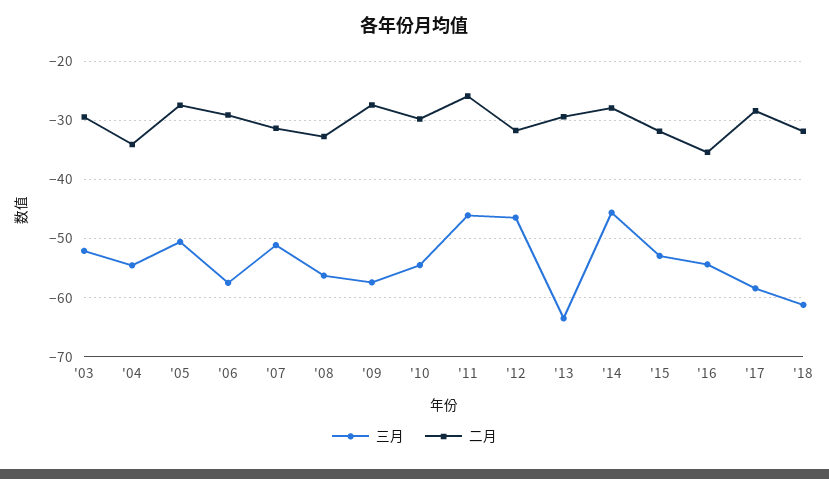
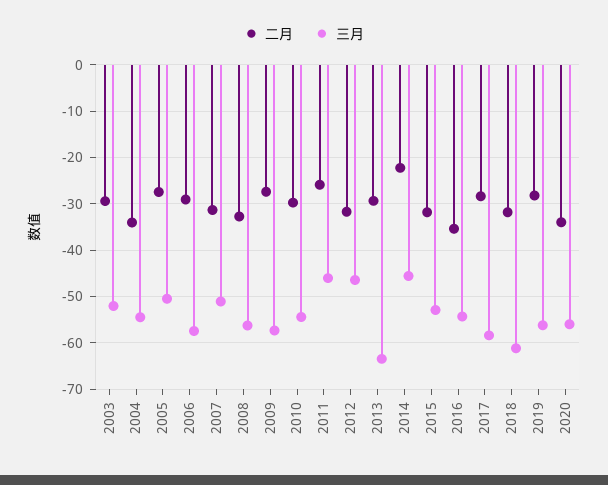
二月, '14: -28 -> -22
二月, 2019: none -> -28
三月, 2019: none -> -56
二月, 2020: none -> -34
三月, 2020: none -> -56

